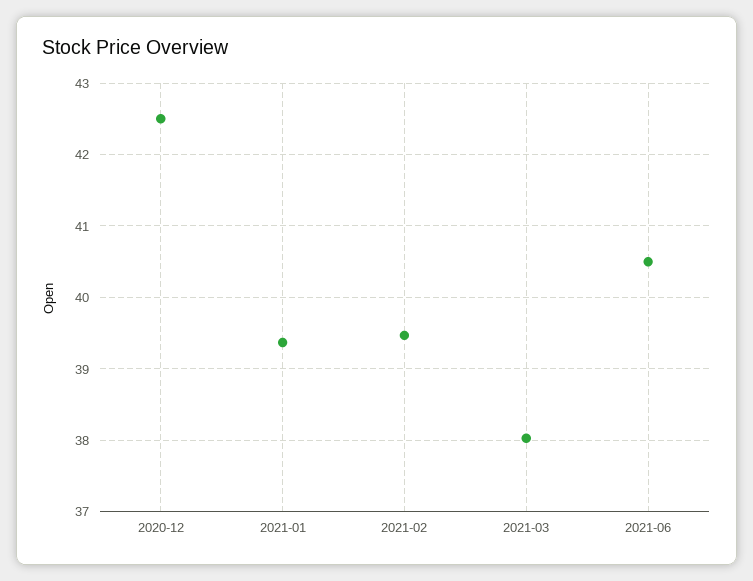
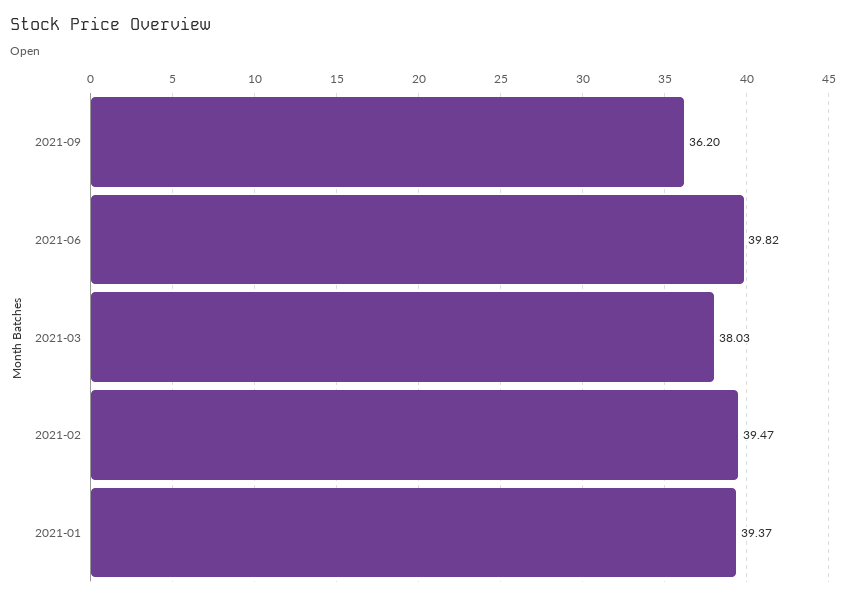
2020-12: 42.5 -> none
2021-06: 40.5 -> 39.82
2021-09: none -> 36.2

